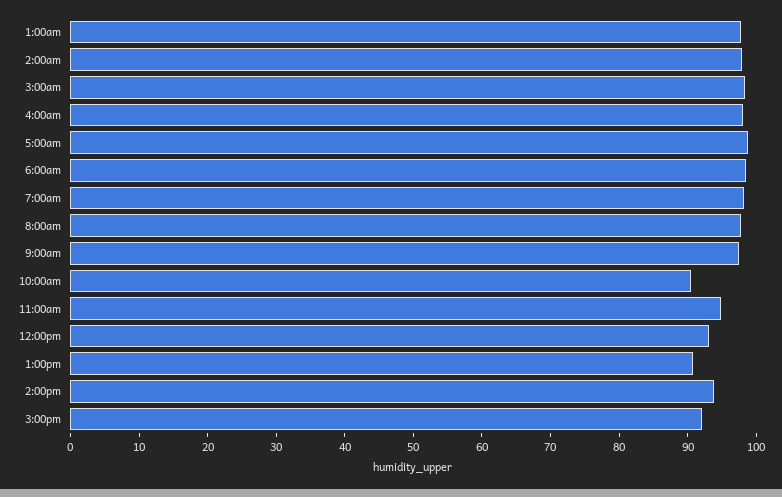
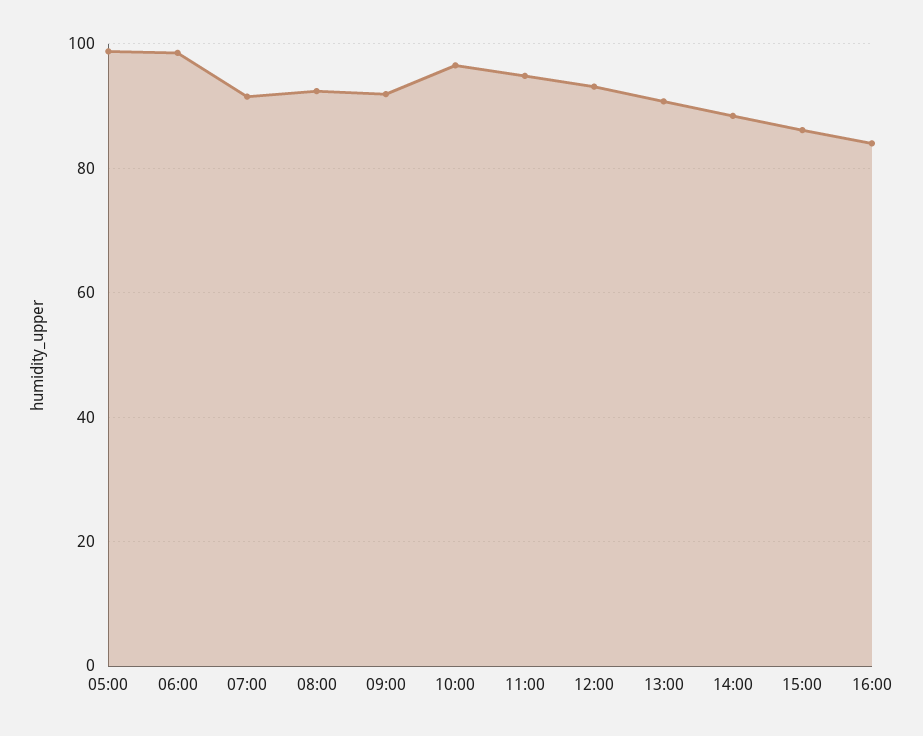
1:00am: 98 -> none
2:00am: 98 -> none
3:00am: 98 -> none
4:00am: 98 -> none
7:00am: 98 -> 92
8:00am: 98 -> 92
9:00am: 98 -> 92
10:00am: 90 -> 96
2:00pm: 94 -> 88
3:00pm: 92 -> 86
16:00: none -> 84

